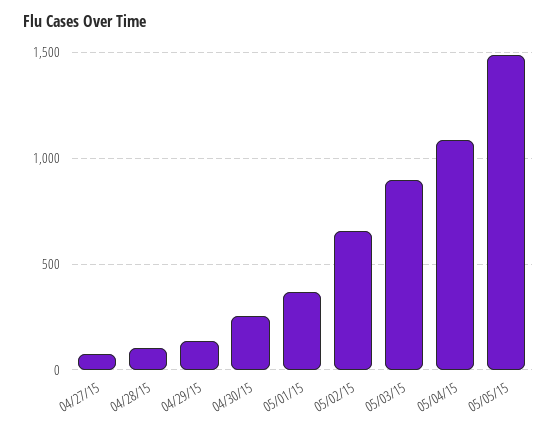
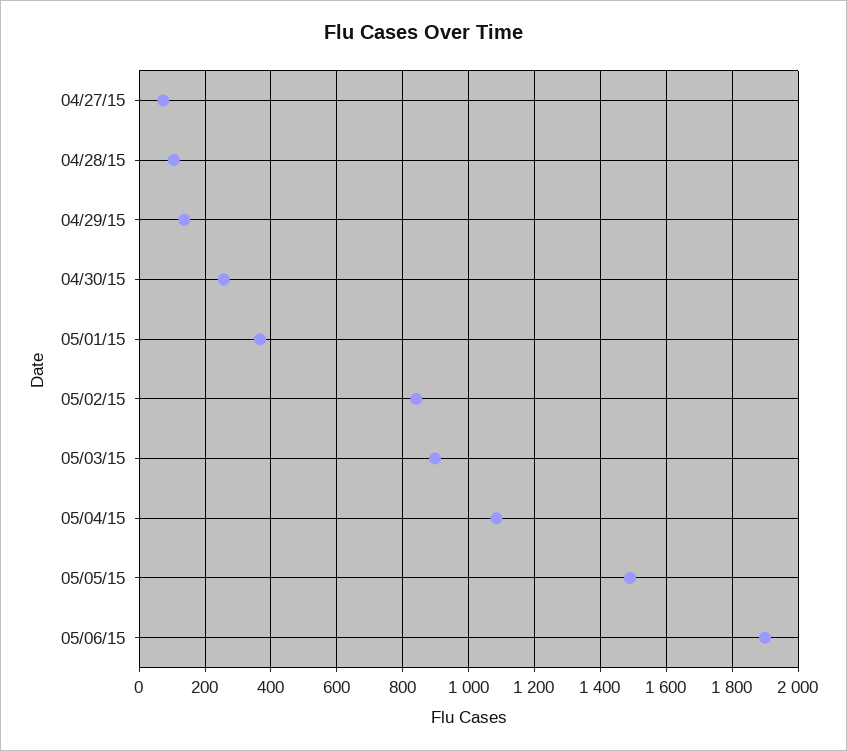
05/02/15: 650 -> 840
05/06/15: none -> 1900

